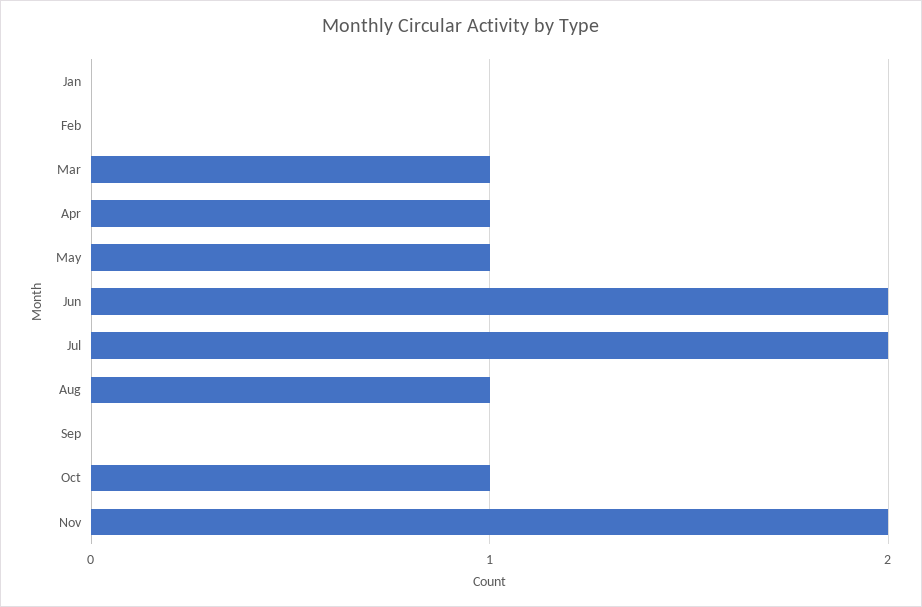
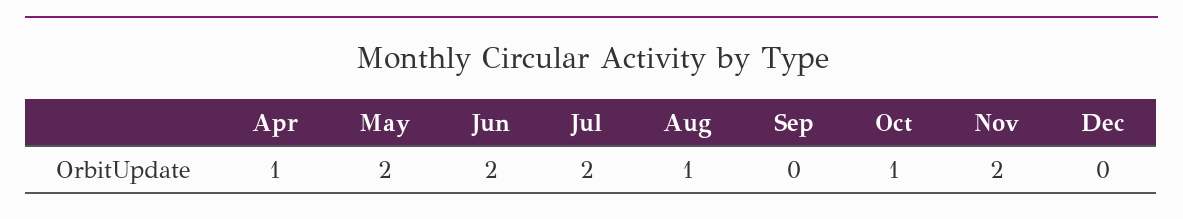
Jan: 0 -> none
Feb: 0 -> none
Mar: 1 -> none
May: 1 -> 2
Dec: none -> 0

